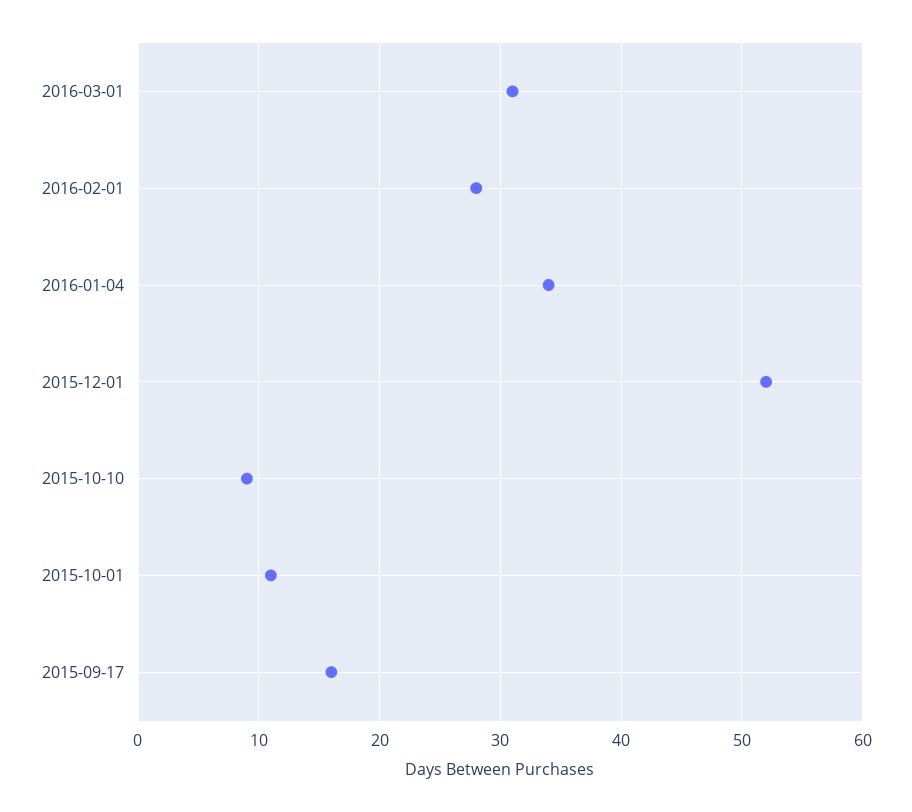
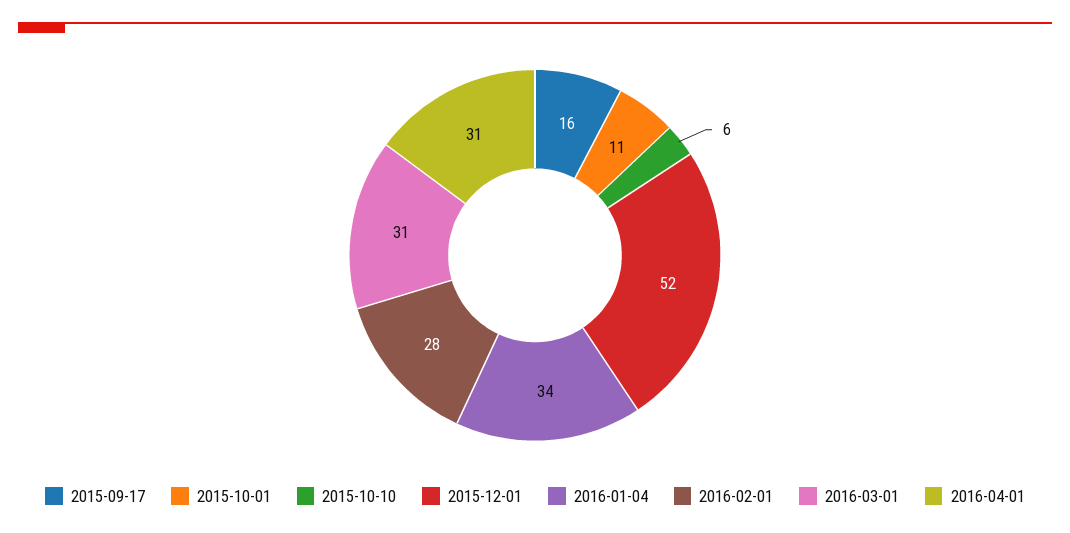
2015-10-10: 9 -> 6
2016-04-01: none -> 31

